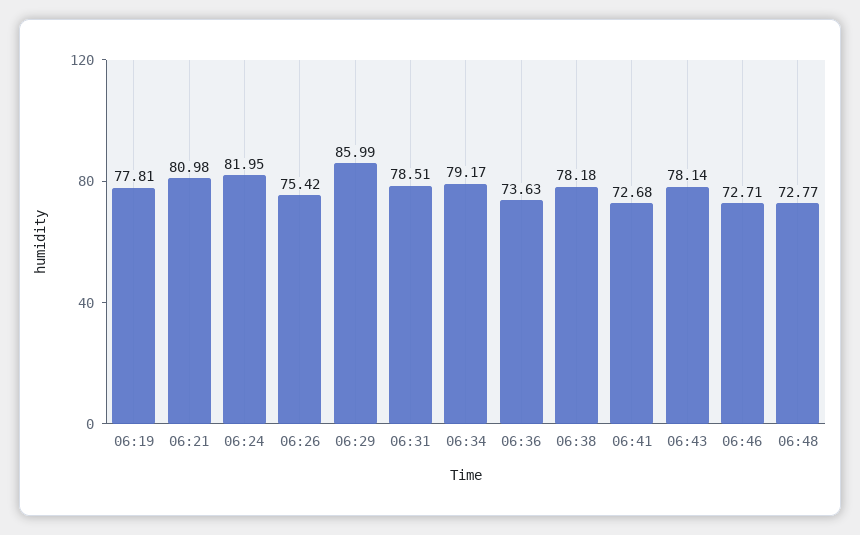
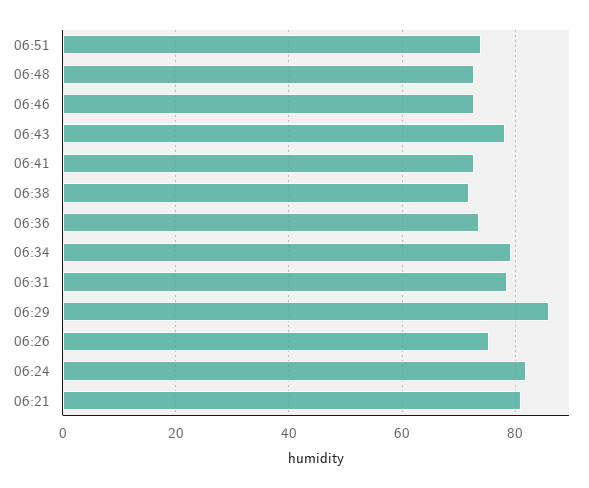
06:19: 77.81 -> none
06:38: 78.18 -> 72
06:51: none -> 74

